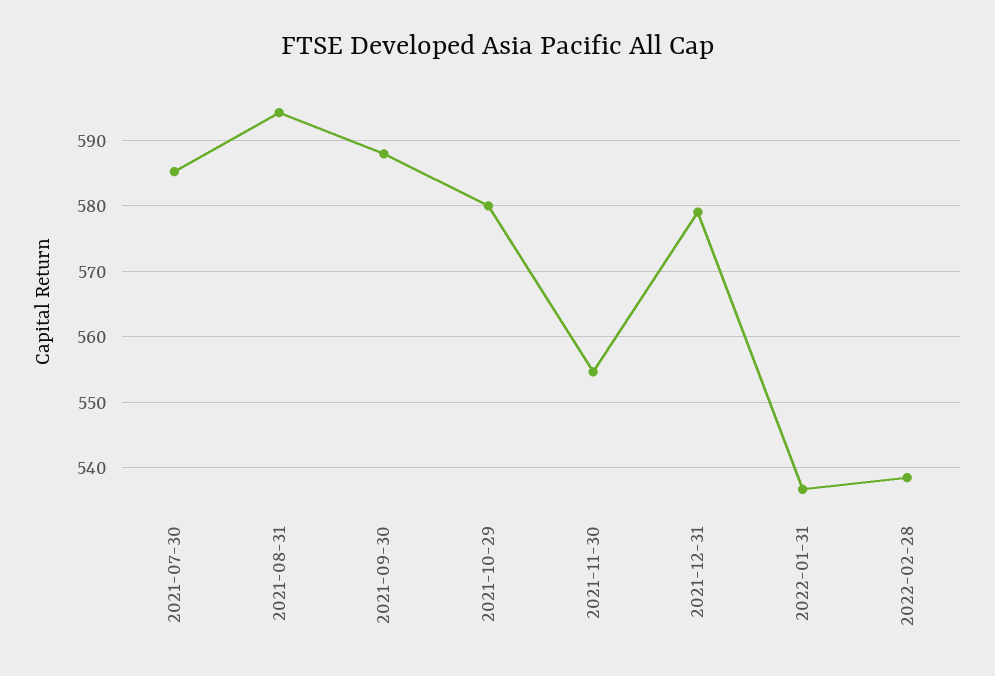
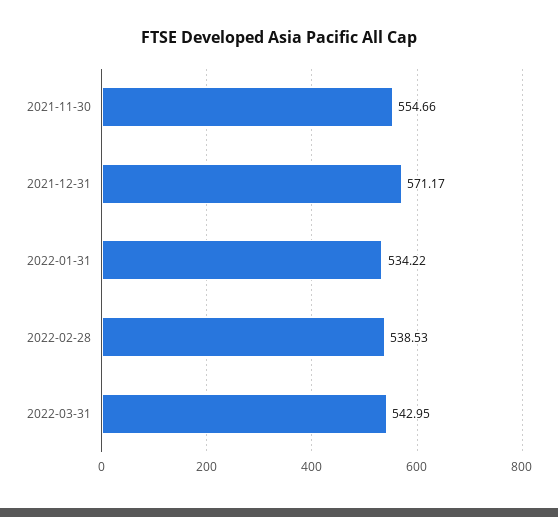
2021-07-30: 585 -> none
2021-08-31: 594 -> none
2021-09-30: 588 -> none
2021-10-29: 580 -> none
2021-12-31: 579 -> 571.17
2022-01-31: 537 -> 534.22
2022-03-31: none -> 542.95

